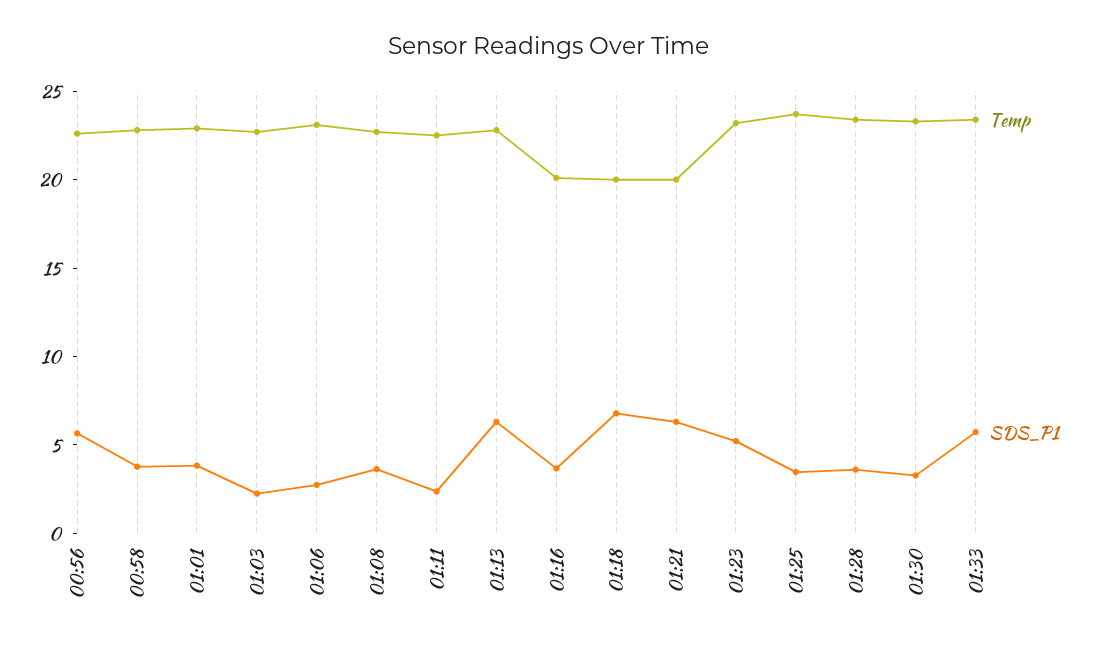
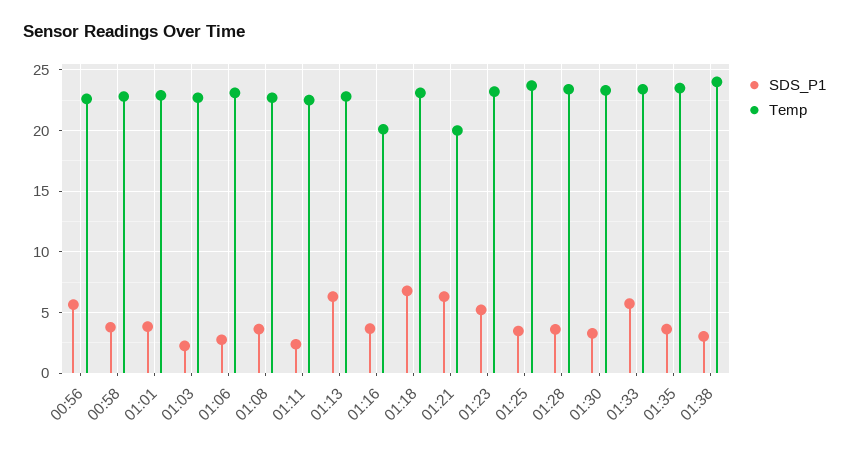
Temp, 01:18: 20 -> 23
SDS_P1, 01:35: none -> 3.5
Temp, 01:35: none -> 23.5
SDS_P1, 01:38: none -> 3
Temp, 01:38: none -> 24

